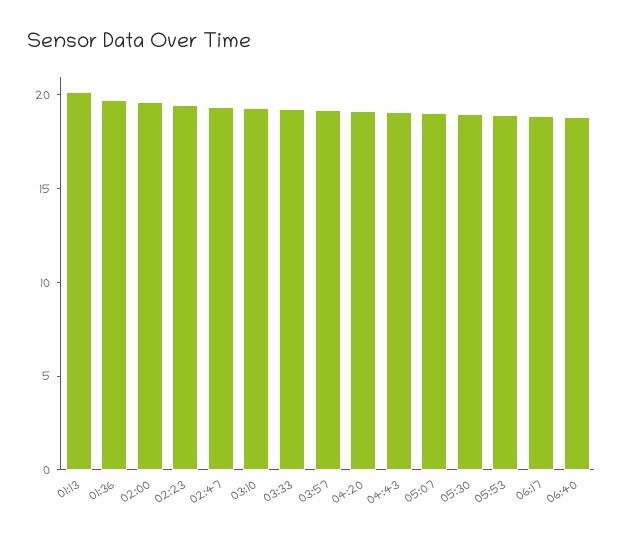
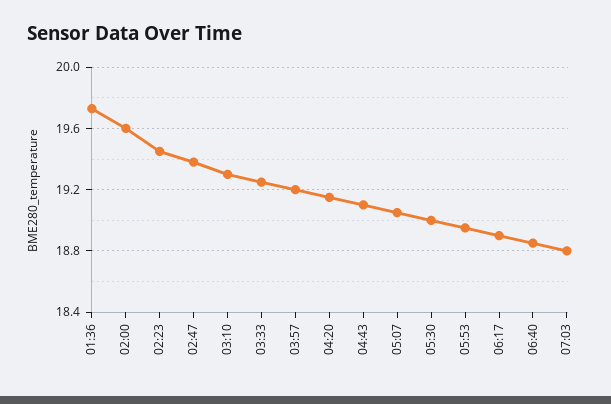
01:13: 20 -> none
07:03: none -> 18.8

